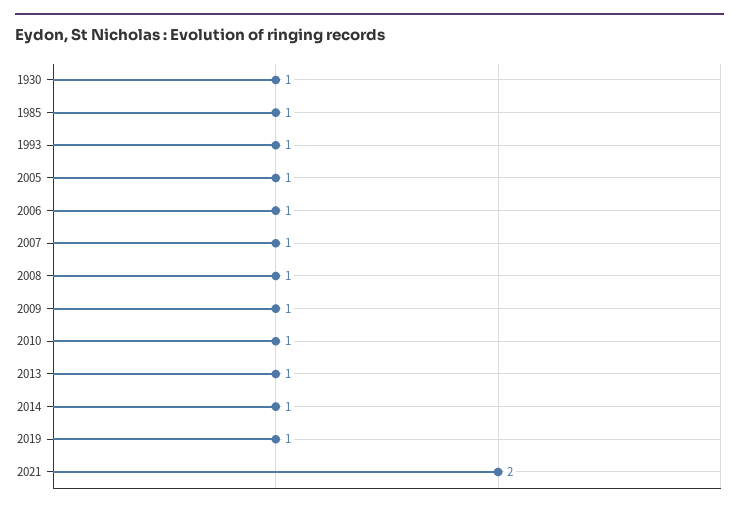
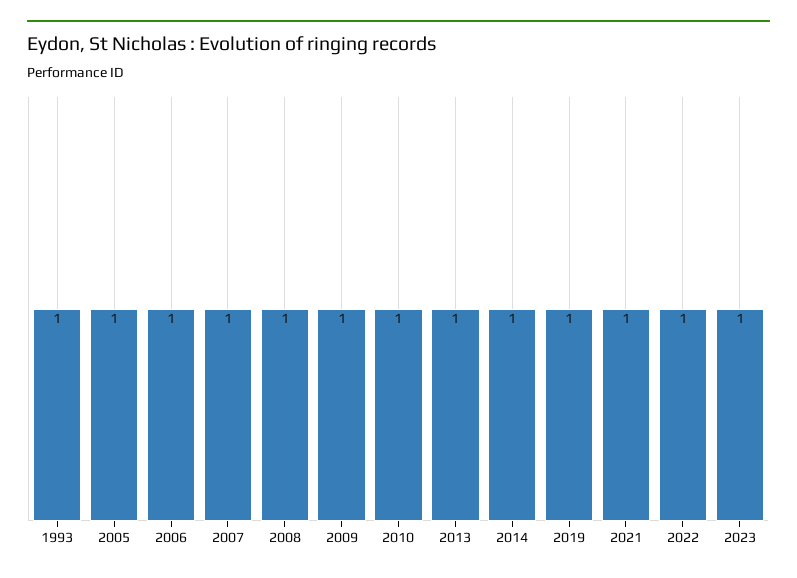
1930: 1 -> none
1985: 1 -> none
2021: 2 -> 1
2022: none -> 1
2023: none -> 1

